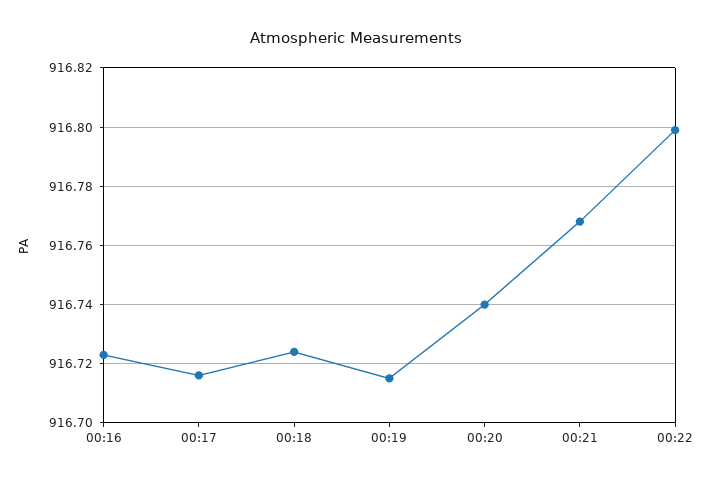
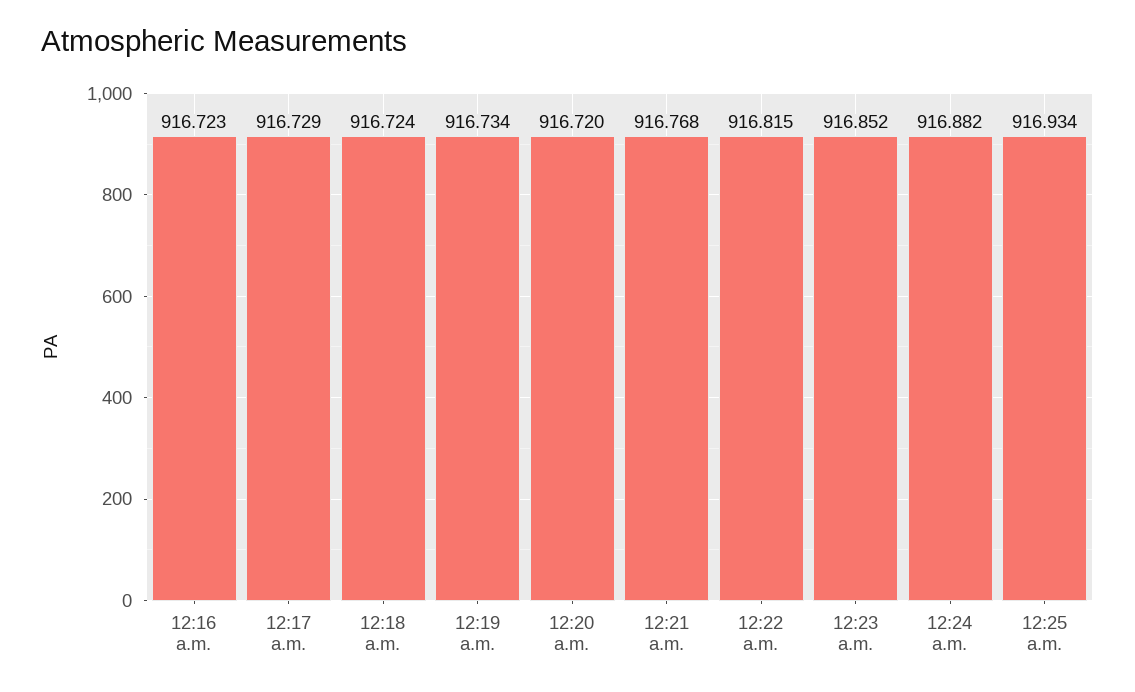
00:17: 916.715 -> 916.729
00:19: 916.715 -> 916.734
00:20: 916.74 -> 916.72
00:22: 916.8 -> 916.815
12:23 a.m.: none -> 916.852
12:24 a.m.: none -> 916.882
12:25 a.m.: none -> 916.934

